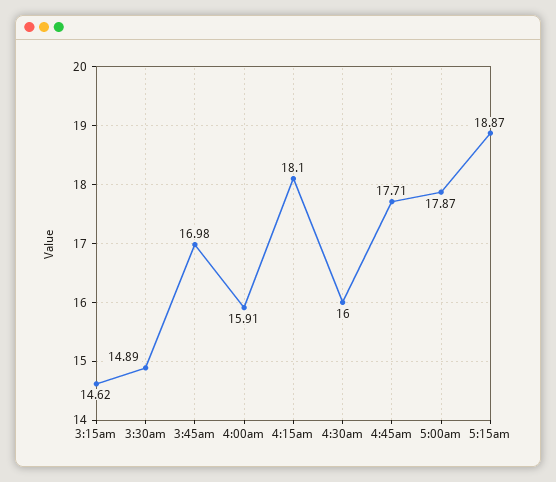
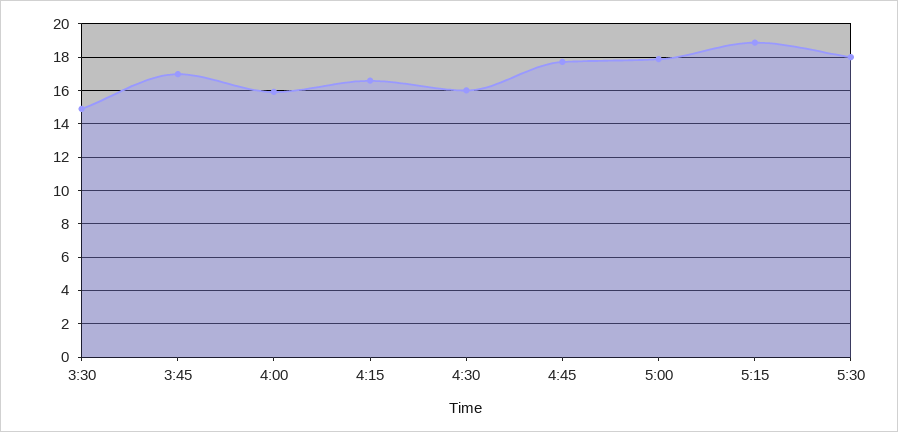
3:15am: 14.62 -> none
4:15am: 18.1 -> 16.5
5:30: none -> 18

